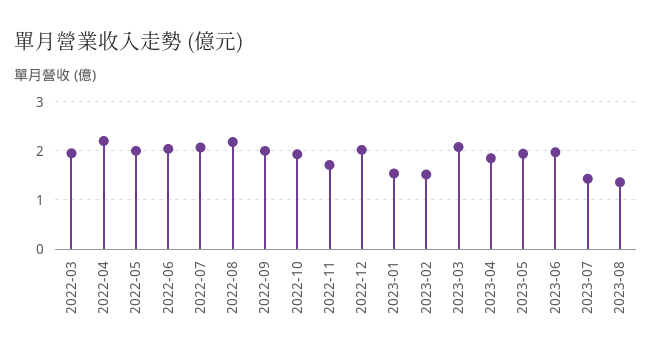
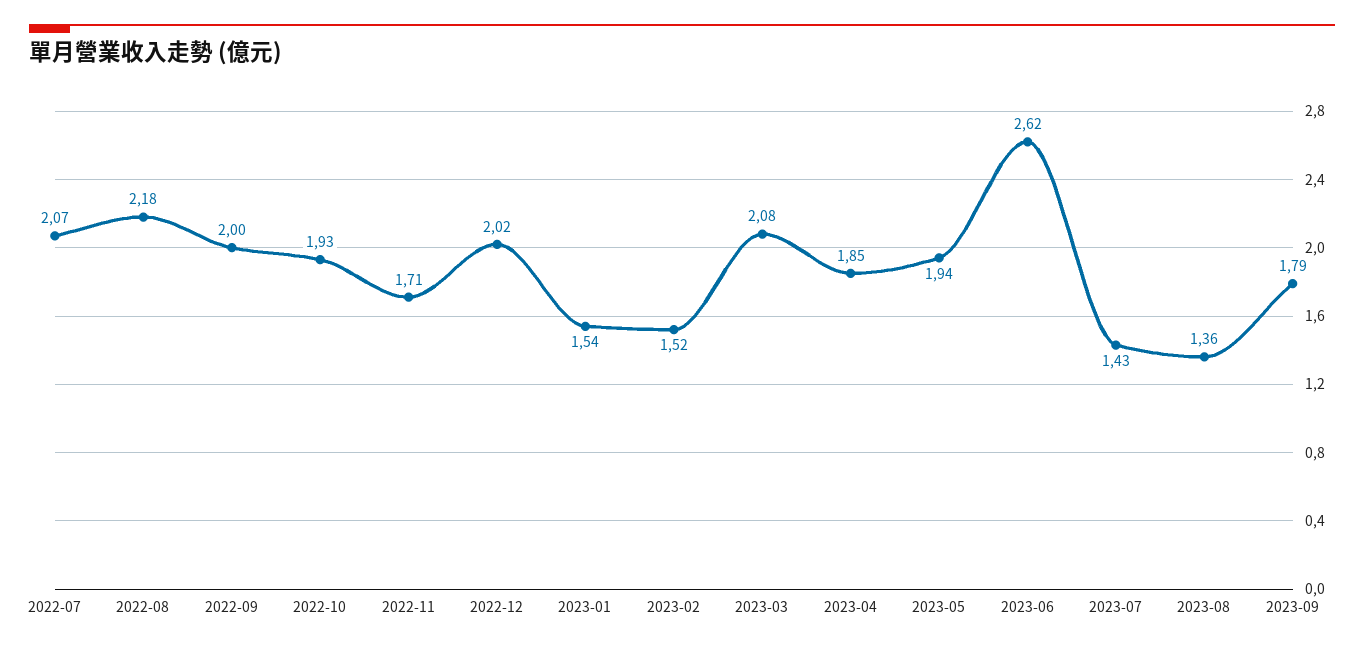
2022-03: 2 -> none
2022-04: 2.2 -> none
2022-05: 2 -> none
2022-06: 2 -> none
2023-06: 2 -> 2.62
2023-09: none -> 1.79

